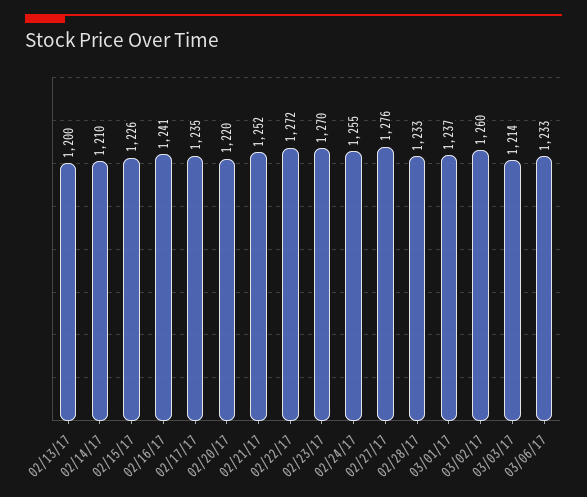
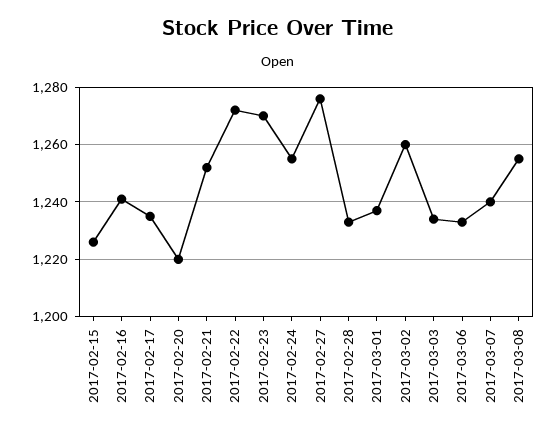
02/13/17: 1200 -> none
02/14/17: 1210 -> none
03/03/17: 1214 -> 1235
2017-03-07: none -> 1240
2017-03-08: none -> 1255

